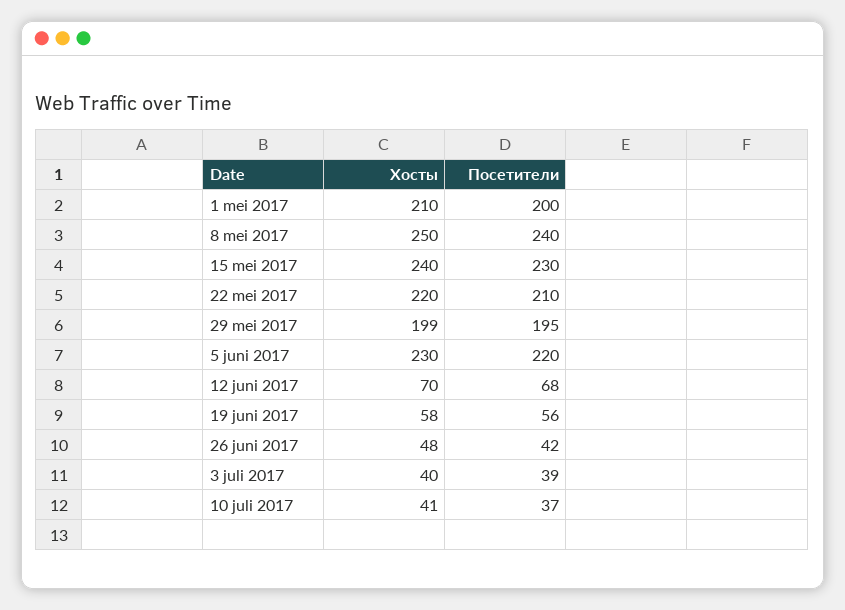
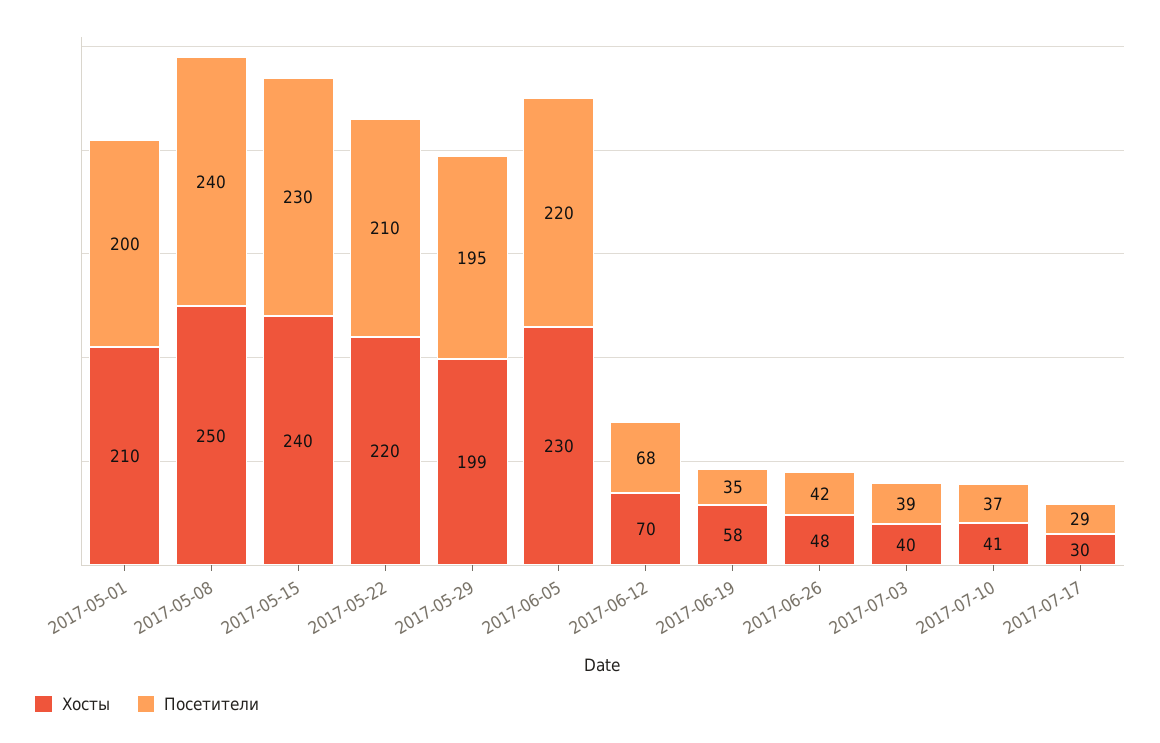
Посетители, 19 juni 2017: 56 -> 35
Хосты, 2017-07-17: none -> 30
Посетители, 2017-07-17: none -> 29

